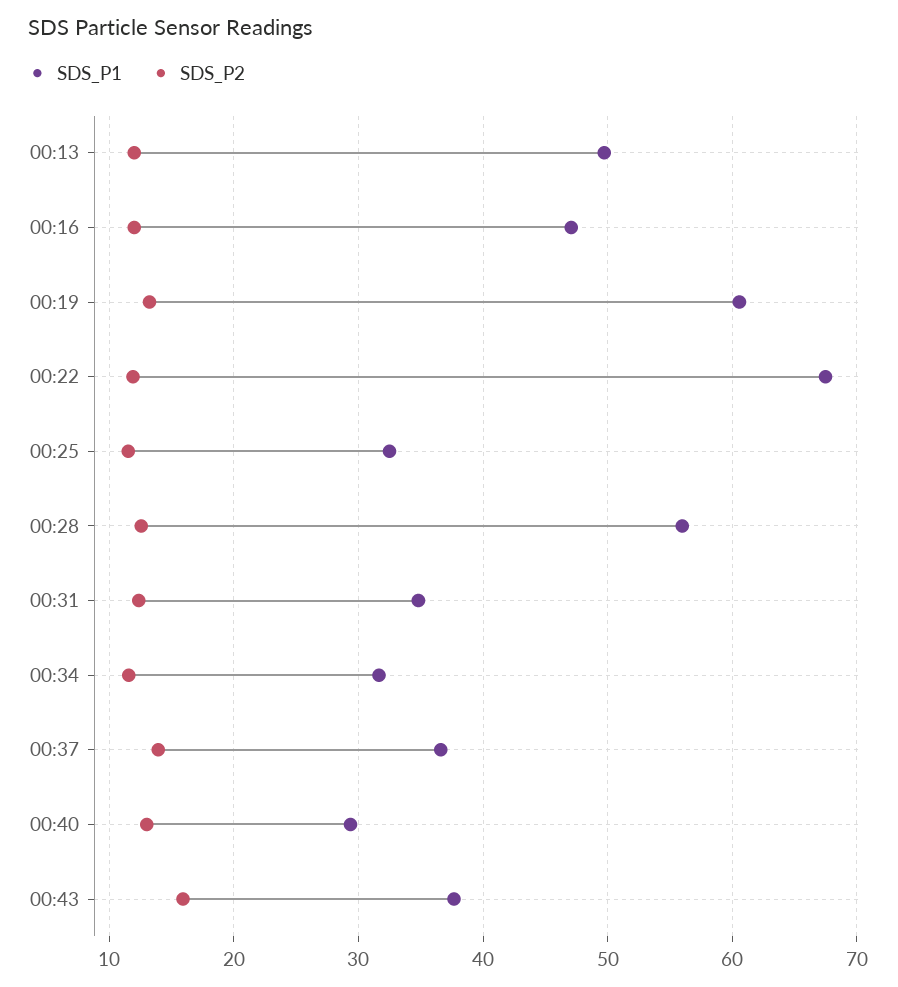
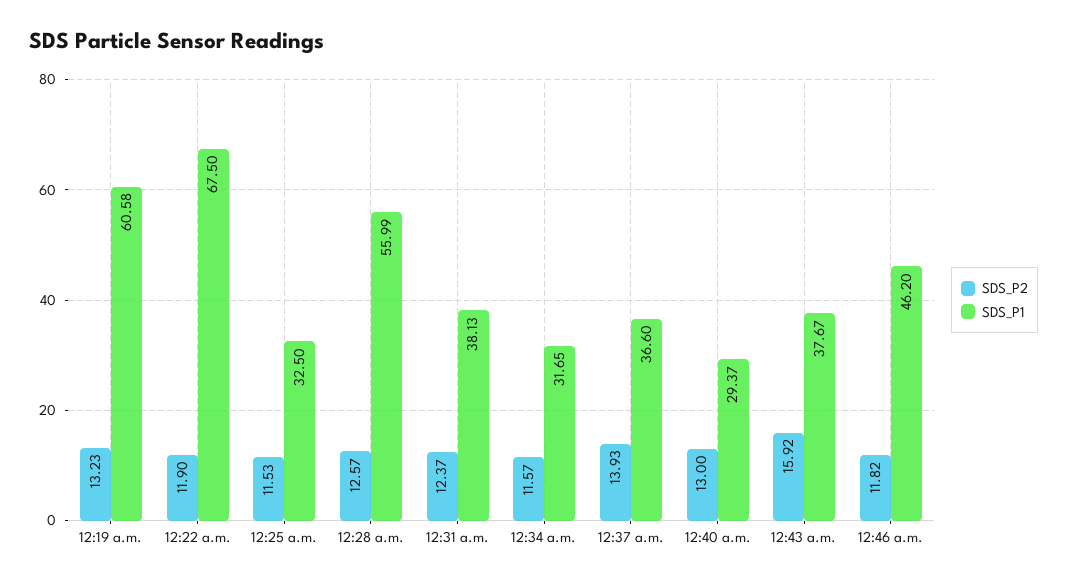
SDS_P1, 00:13: 50 -> none
SDS_P2, 00:13: 12 -> none
SDS_P1, 00:16: 47 -> none
SDS_P2, 00:16: 12 -> none
SDS_P1, 00:31: 35 -> 38.13
SDS_P2, 12:46 a.m.: none -> 11.82
SDS_P1, 12:46 a.m.: none -> 46.2

